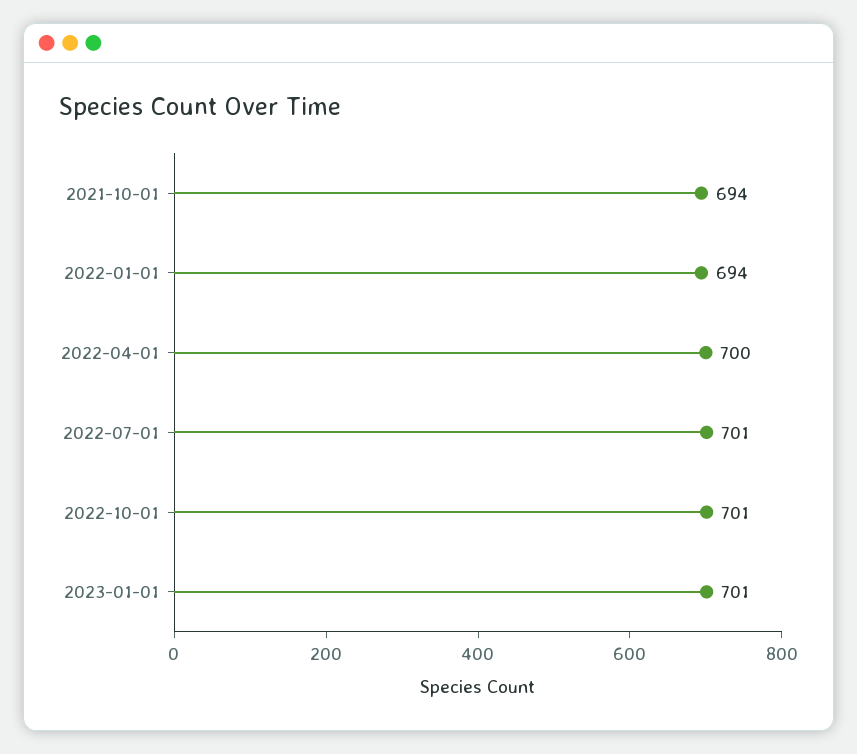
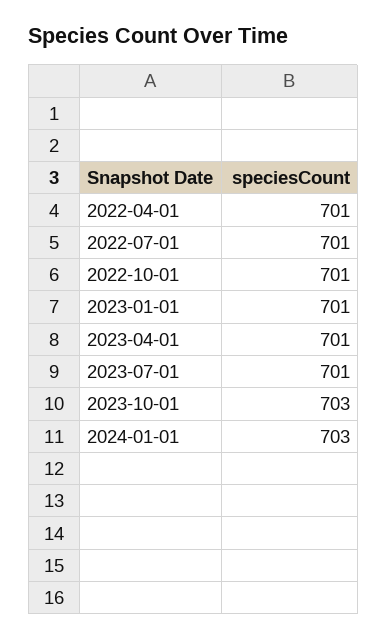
2021-10-01: 694 -> none
2022-01-01: 694 -> none
2022-04-01: 700 -> 701
2023-04-01: none -> 701
2023-07-01: none -> 701
2023-10-01: none -> 703
2024-01-01: none -> 703

